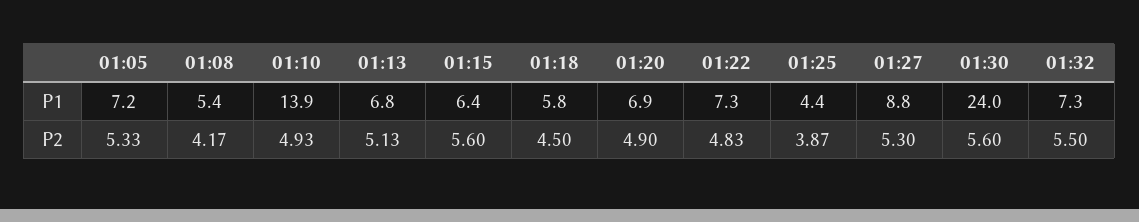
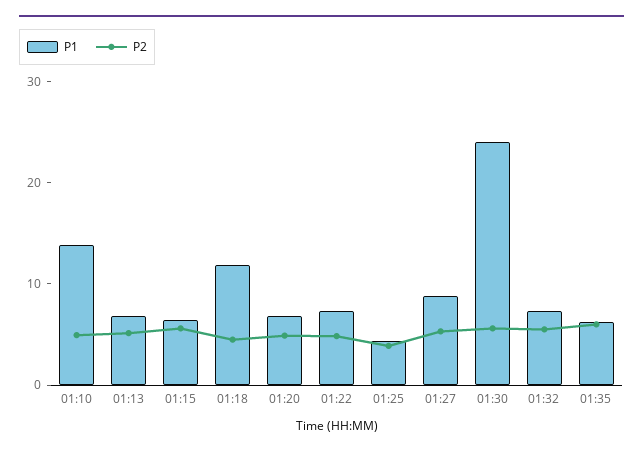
P1, 01:05: 7.2 -> none
P1, 01:08: 5.4 -> none
P1, 01:18: 5.8 -> 12
P2, 01:05: 5.33 -> none
P2, 01:08: 4.17 -> none
P1, 01:35: none -> 6
P2, 01:35: none -> 6

